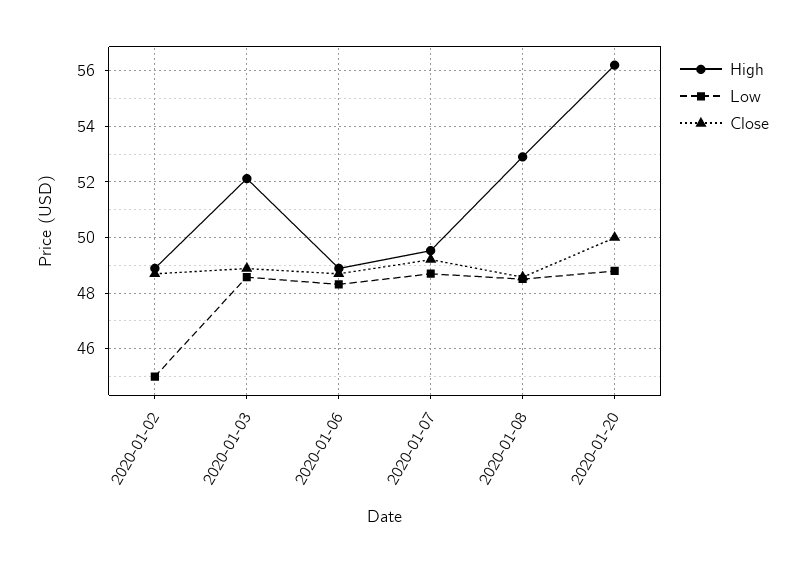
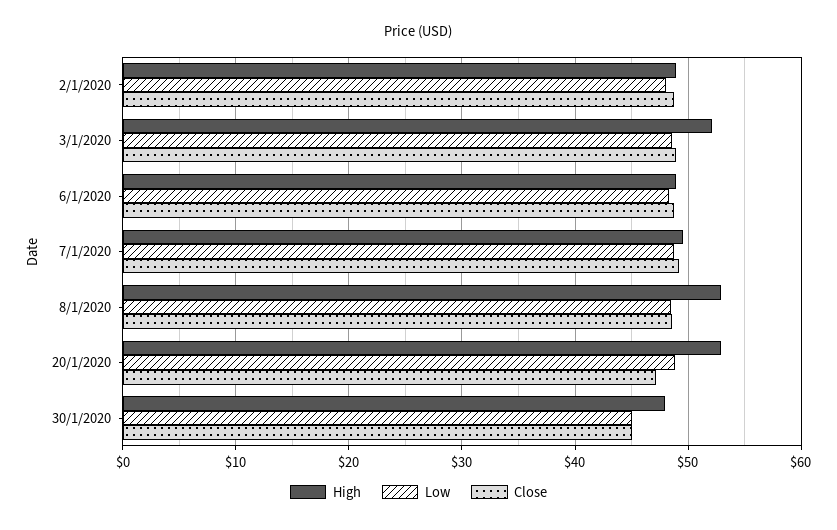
Low, 2020-01-02: 45 -> 48
High, 2020-01-20: 56.25 -> 53
Close, 2020-01-20: 50 -> 47
High, 30/1/2020: none -> 48
Low, 30/1/2020: none -> 45
Close, 30/1/2020: none -> 45

